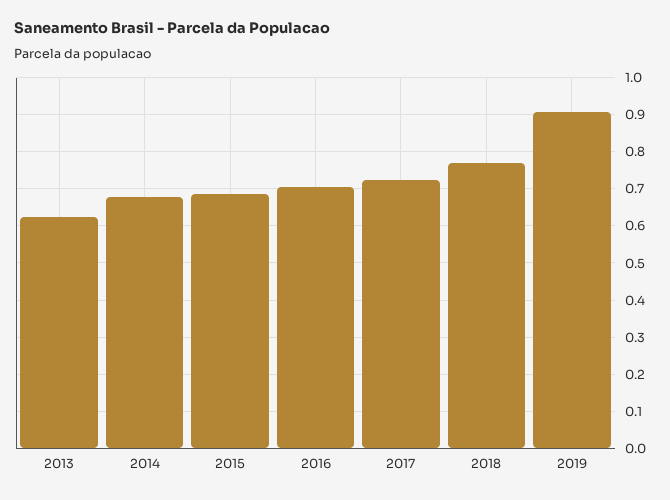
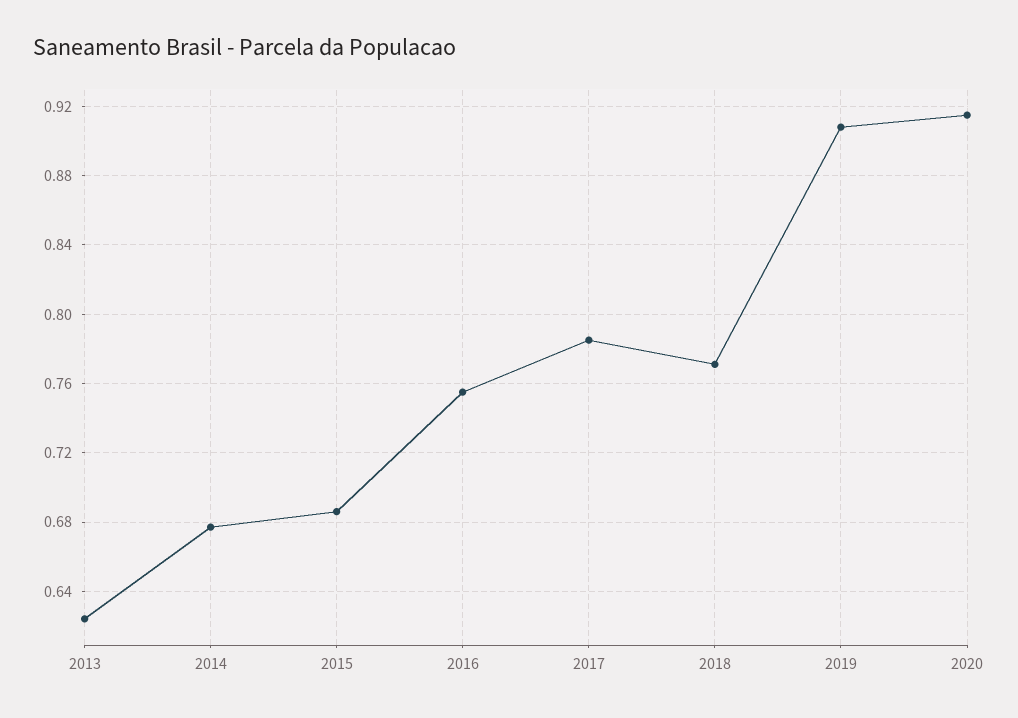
2016: 0.7 -> 0.755
2017: 0.72 -> 0.785
2020: none -> 0.915

